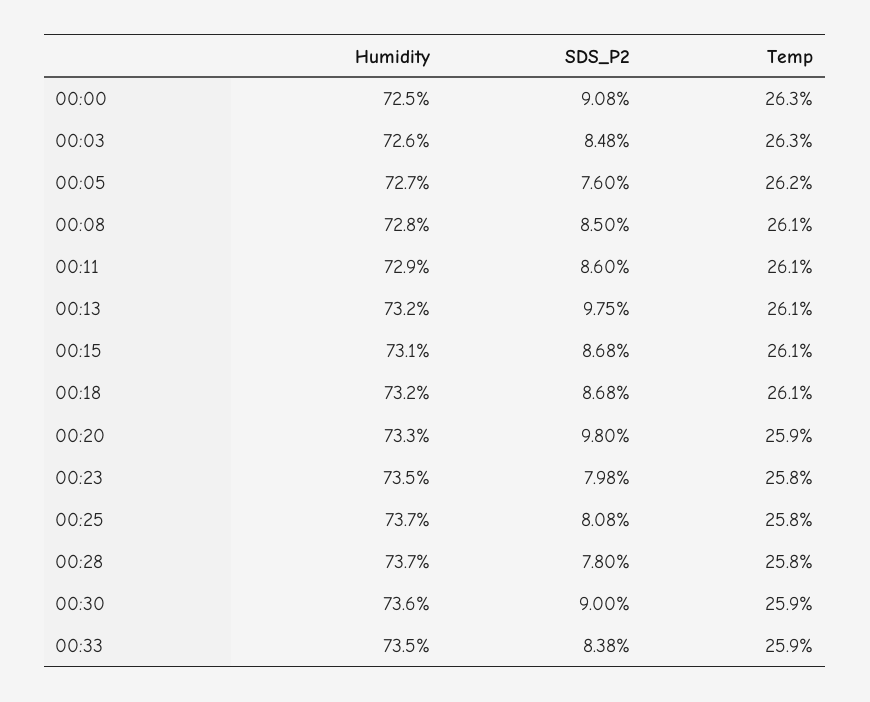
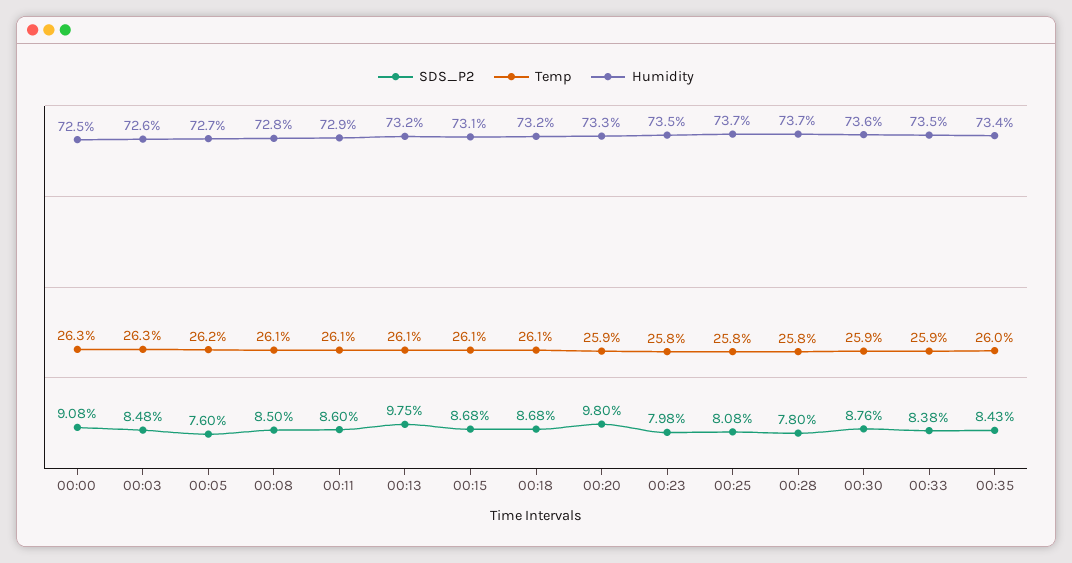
SDS_P2, 00:30: 9 -> 8.76
SDS_P2, 00:35: none -> 8.43
Temp, 00:35: none -> 26
Humidity, 00:35: none -> 73.4

